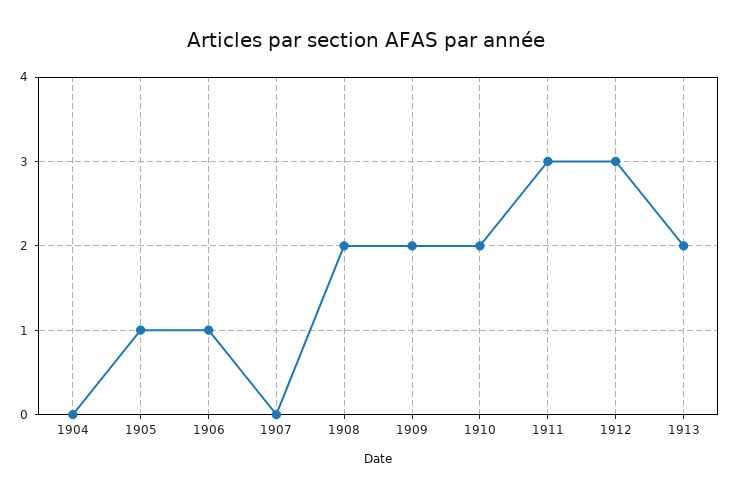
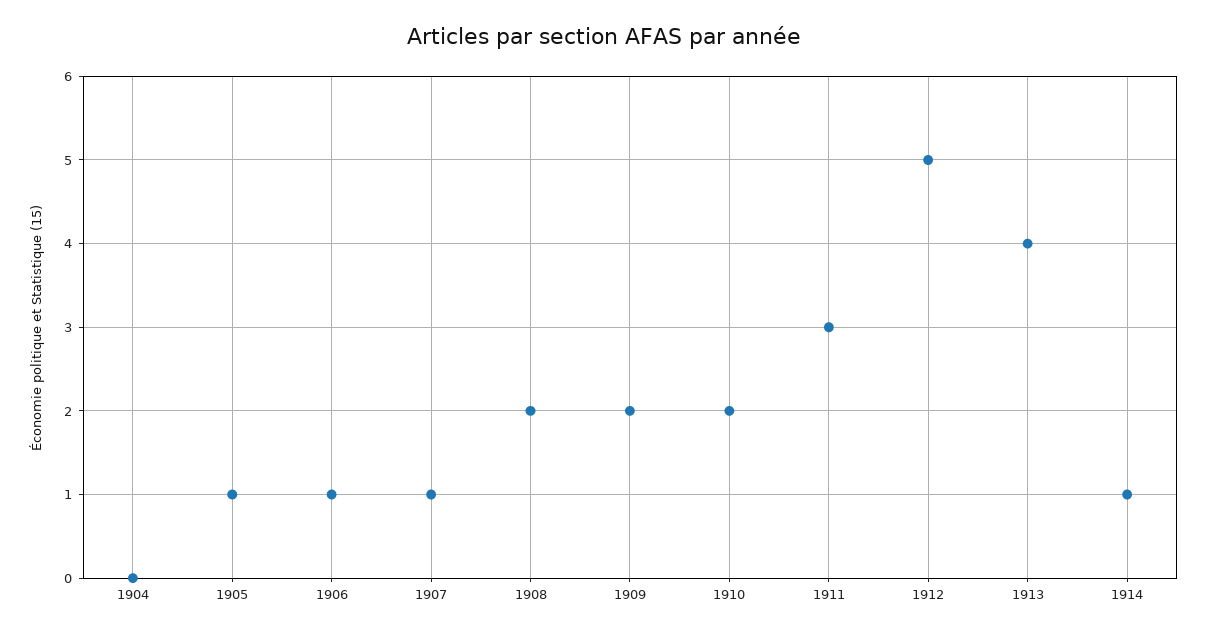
1907: 0 -> 1
1912: 3 -> 5
1913: 2 -> 4
1914: none -> 1

